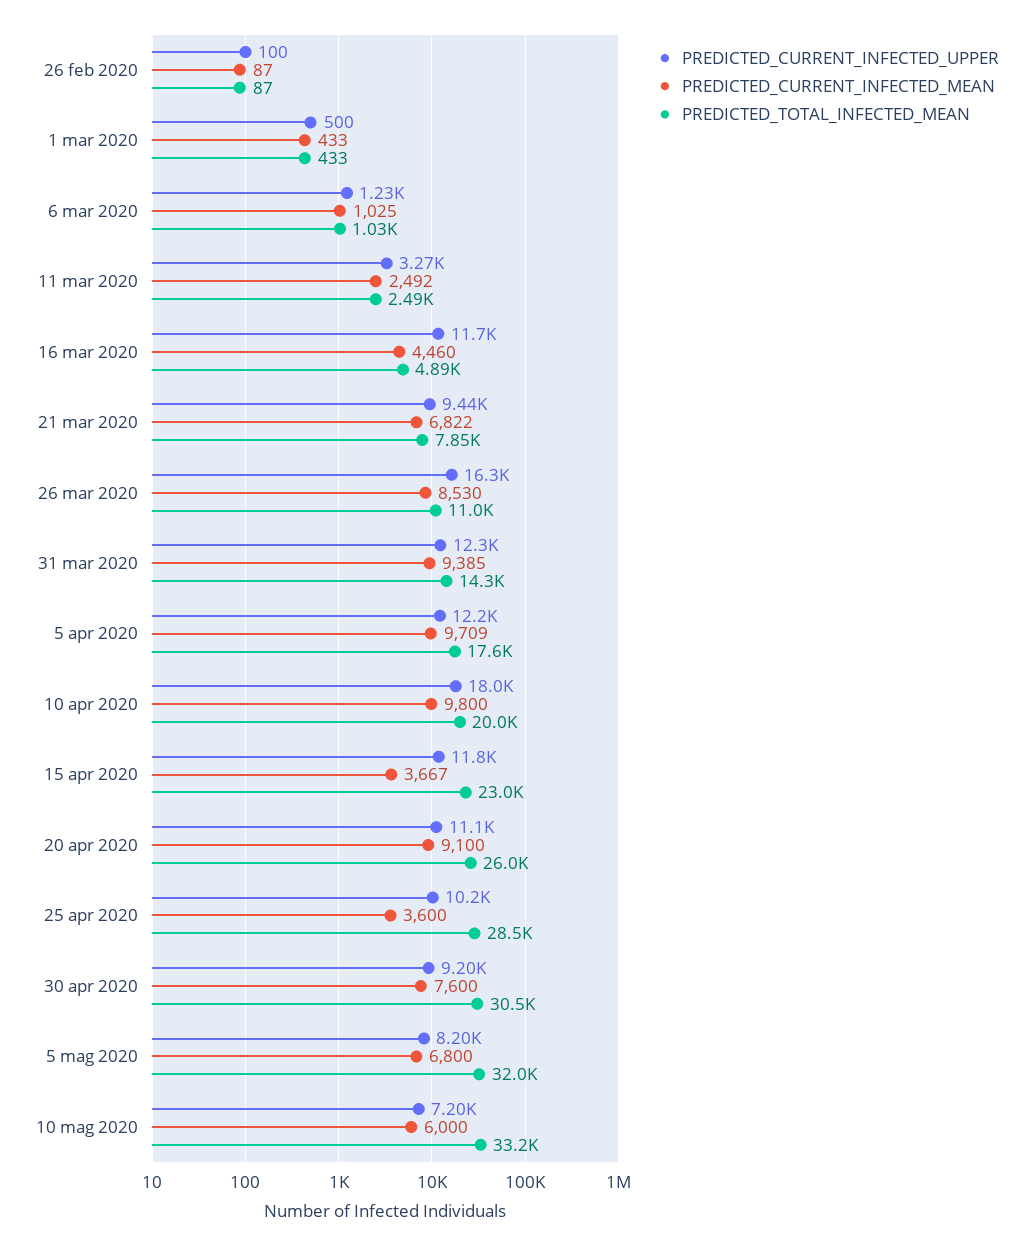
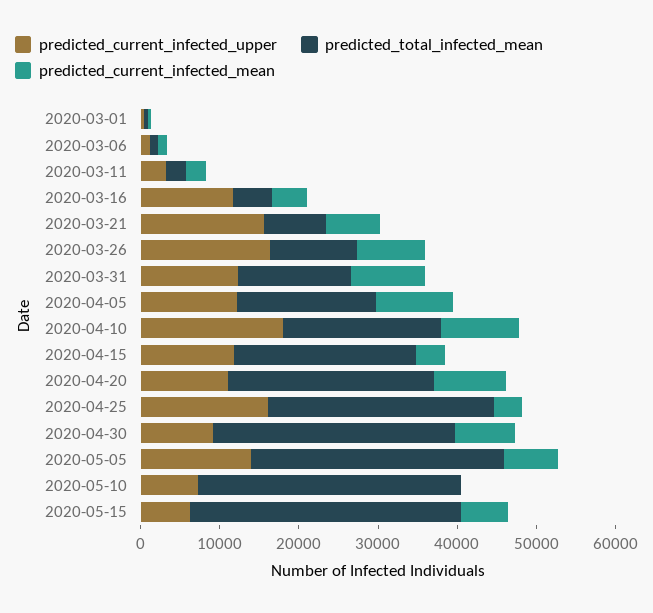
PREDICTED_CURRENT_INFECTED_UPPER, 26 feb 2020: 100 -> none
PREDICTED_CURRENT_INFECTED_MEAN, 26 feb 2020: 87 -> none
PREDICTED_TOTAL_INFECTED_MEAN, 26 feb 2020: 87 -> none
PREDICTED_CURRENT_INFECTED_UPPER, 21 mar 2020: 9440 -> 16000
PREDICTED_CURRENT_INFECTED_UPPER, 25 apr 2020: 10200 -> 16000
PREDICTED_CURRENT_INFECTED_UPPER, 5 mag 2020: 8200 -> 14000
PREDICTED_CURRENT_INFECTED_MEAN, 10 mag 2020: 6000 -> 0
PREDICTED_CURRENT_INFECTED_UPPER, 2020-05-15: none -> 6000
PREDICTED_TOTAL_INFECTED_MEAN, 2020-05-15: none -> 34000
PREDICTED_CURRENT_INFECTED_MEAN, 2020-05-15: none -> 6000

